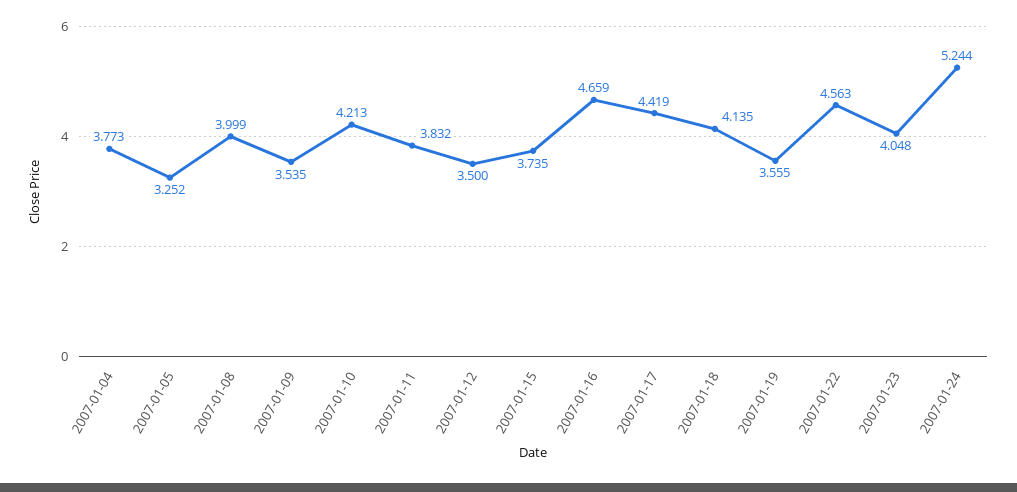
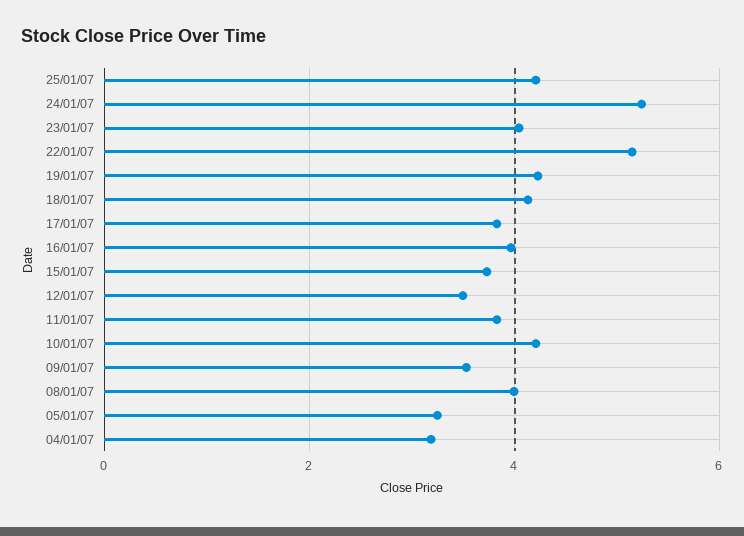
2007-01-04: 3.773 -> 3.2
2007-01-16: 4.659 -> 4
2007-01-17: 4.419 -> 3.8
2007-01-19: 3.555 -> 4.2
2007-01-22: 4.563 -> 5.2
25/01/07: none -> 4.2

